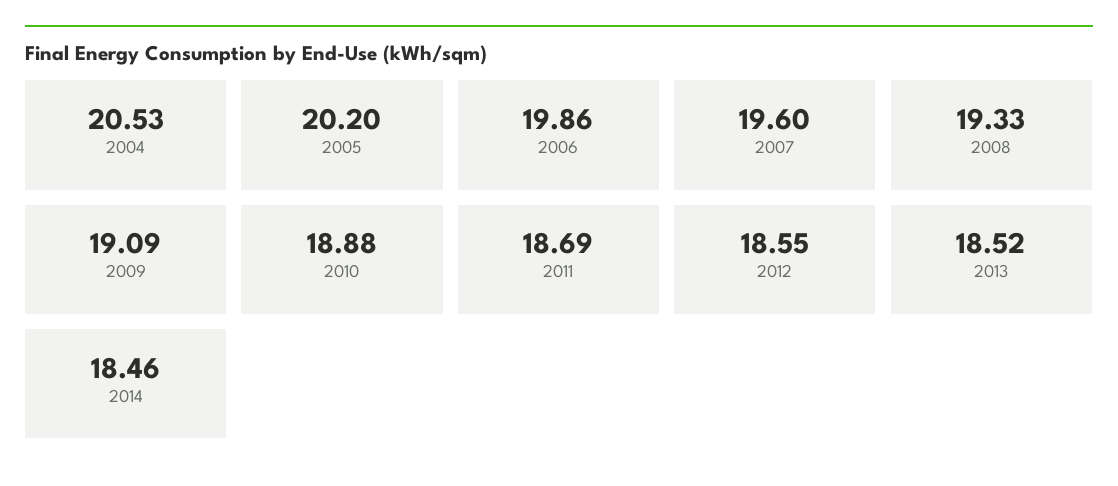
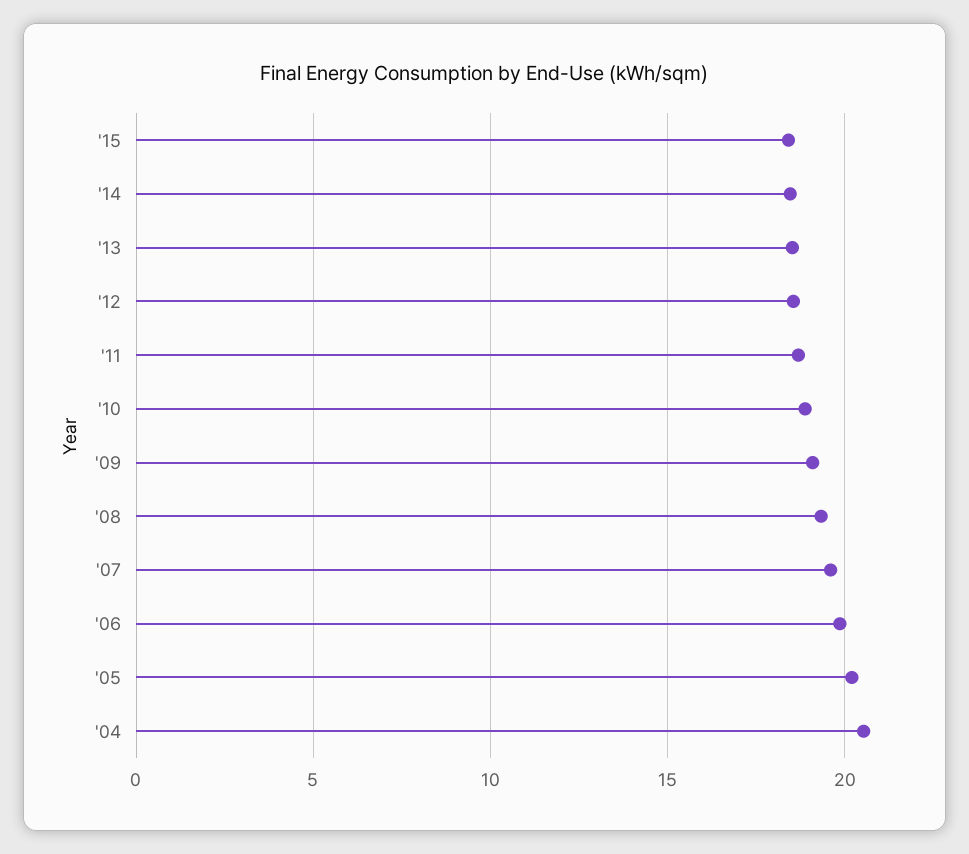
'15: none -> 18.5

